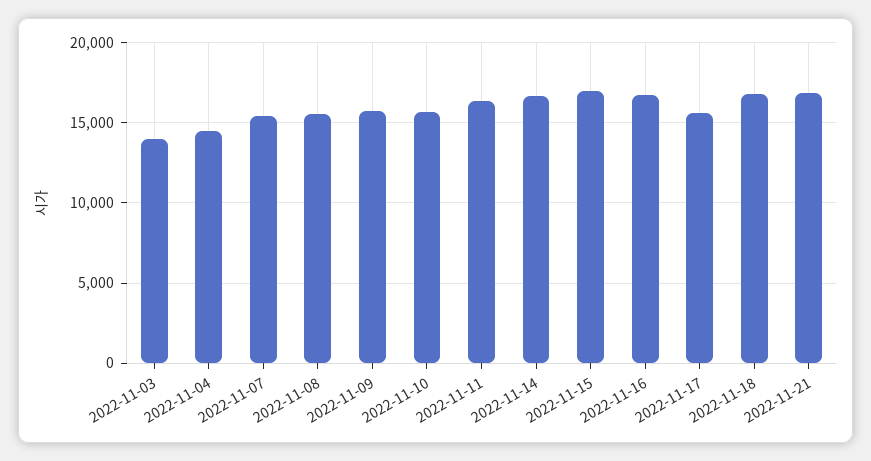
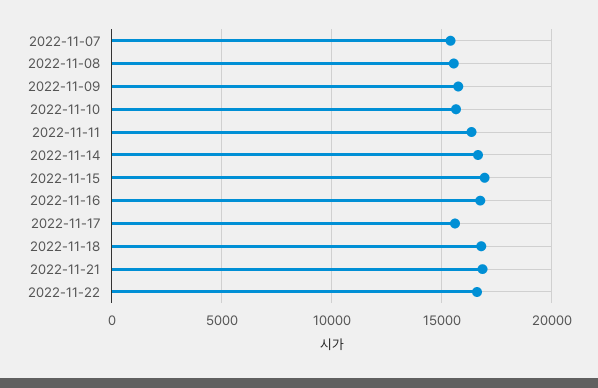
2022-11-03: 14000 -> none
2022-11-04: 14500 -> none
2022-11-22: none -> 16500

